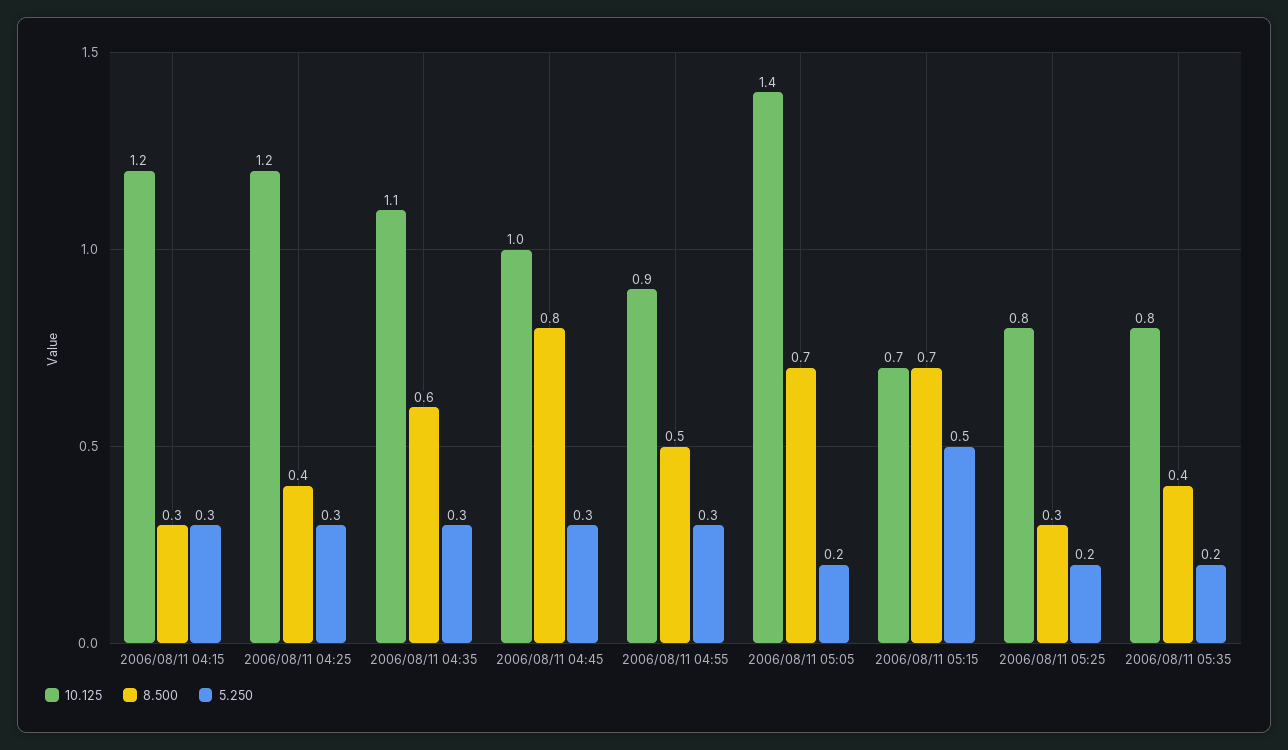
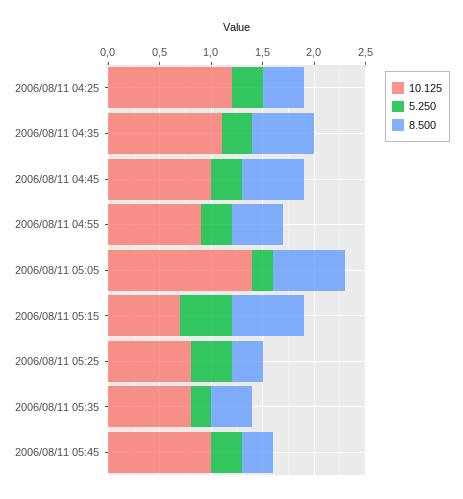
10.125, 2006/08/11 04:15: 1.2 -> none
8.500, 2006/08/11 04:15: 0.3 -> none
5.250, 2006/08/11 04:15: 0.3 -> none
8.500, 2006/08/11 04:45: 0.8 -> 0.6
5.250, 2006/08/11 05:25: 0.2 -> 0.4
10.125, 2006/08/11 05:45: none -> 1
5.250, 2006/08/11 05:45: none -> 0.3
8.500, 2006/08/11 05:45: none -> 0.3

